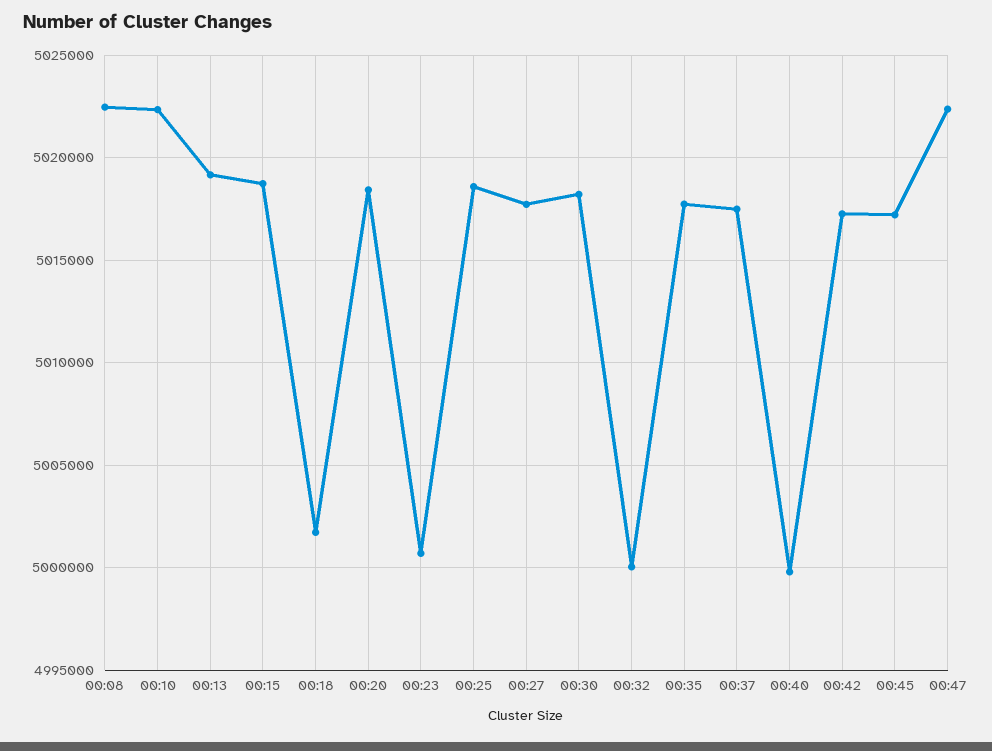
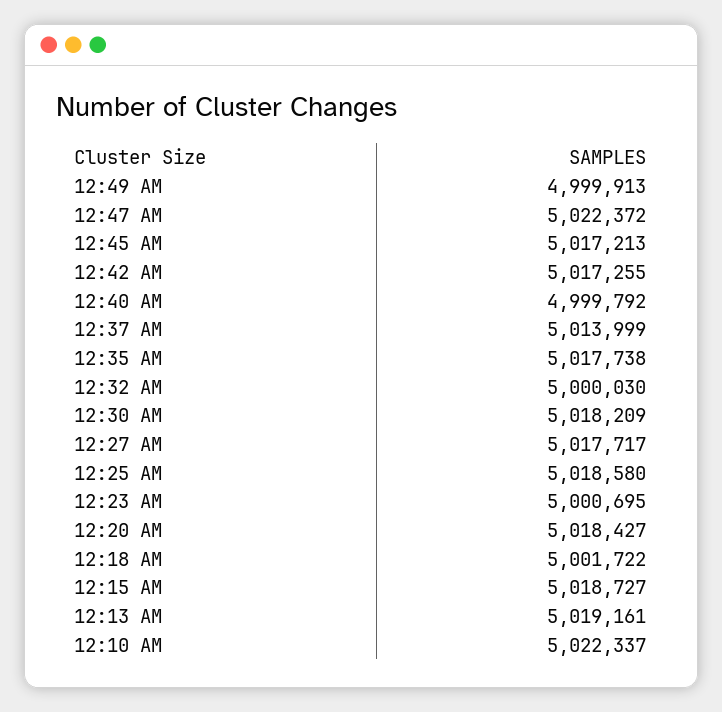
00:08: 5022500 -> none
00:37: 5017500 -> 5013999
12:49 AM: none -> 4999913

